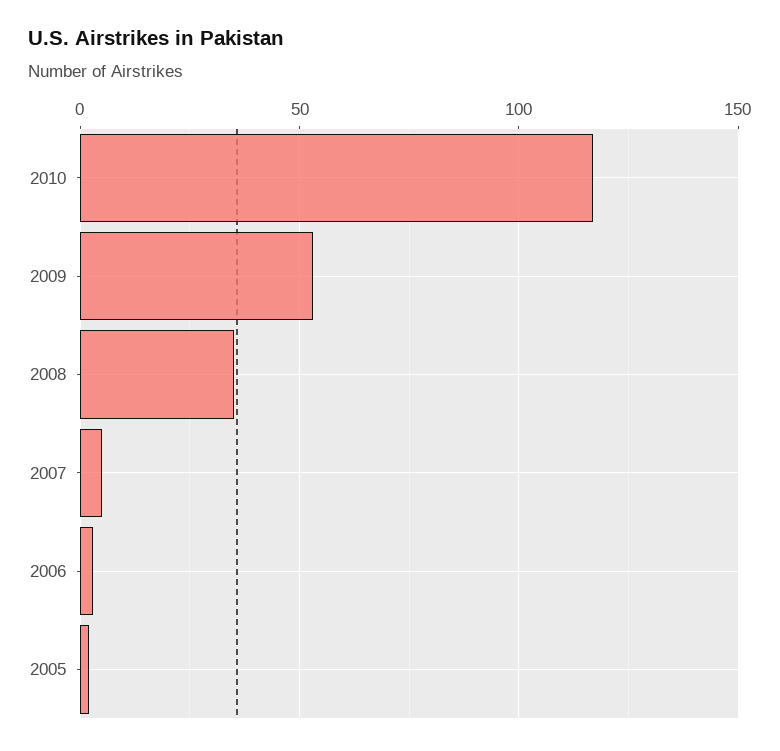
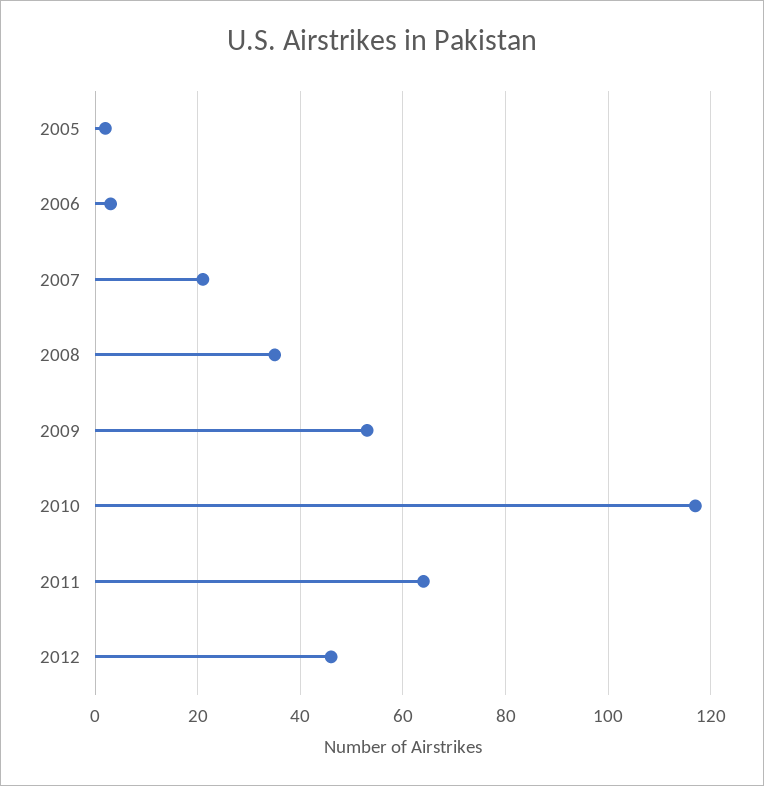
2007: 5 -> 20
2011: none -> 65
2012: none -> 45

